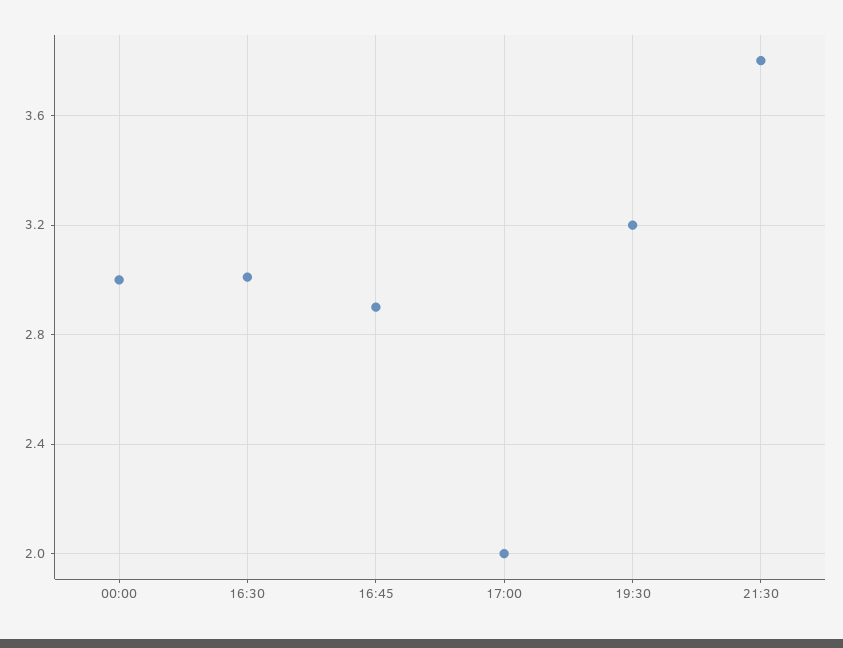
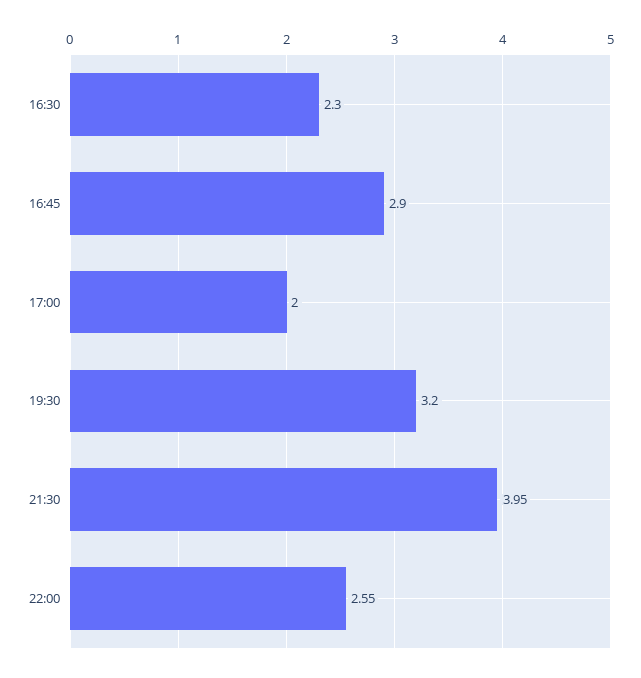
00:00: 3 -> none
16:30: 3 -> 2.3
21:30: 3.8 -> 3.95
22:00: none -> 2.55

